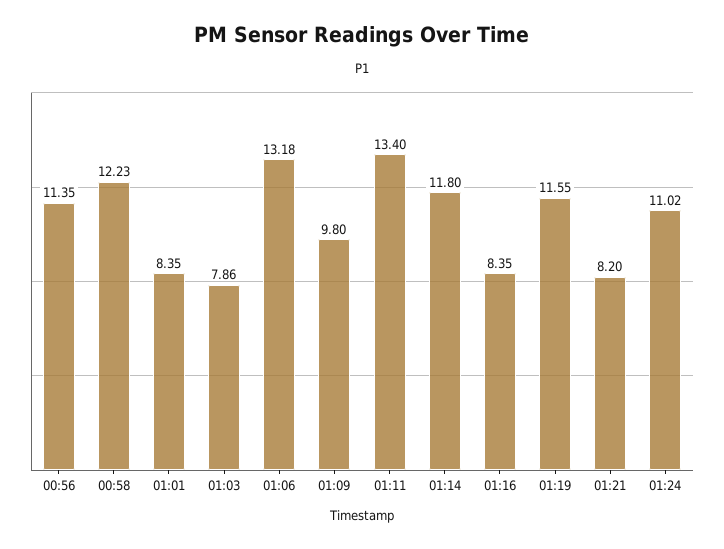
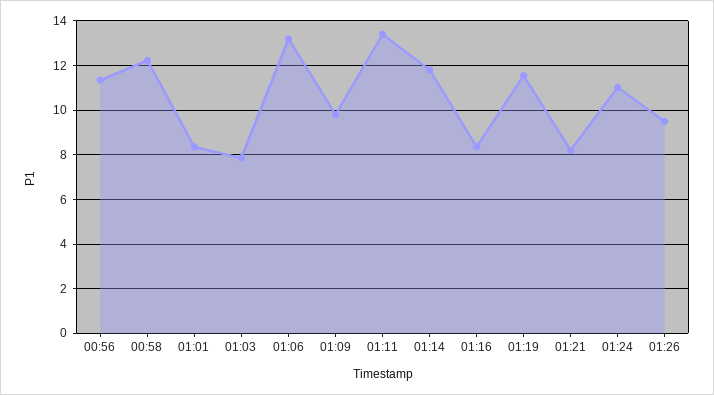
01:26: none -> 9.5

